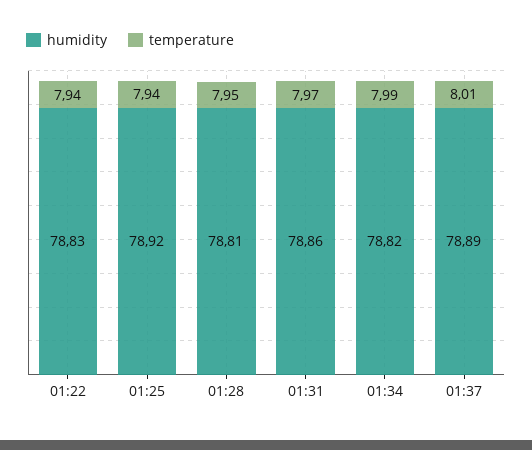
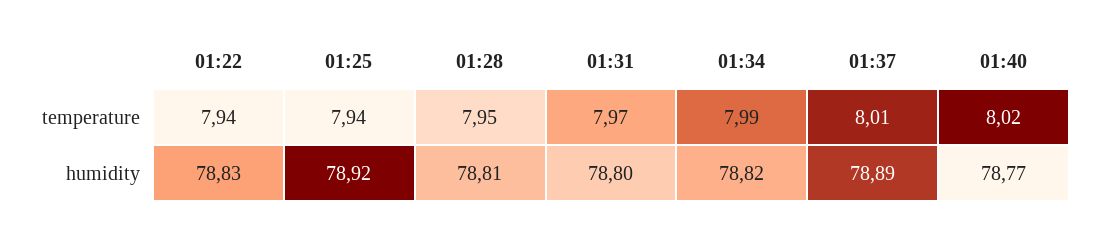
humidity, 01:31: 78.86 -> 78.8
temperature, 01:40: none -> 8.02
humidity, 01:40: none -> 78.77

